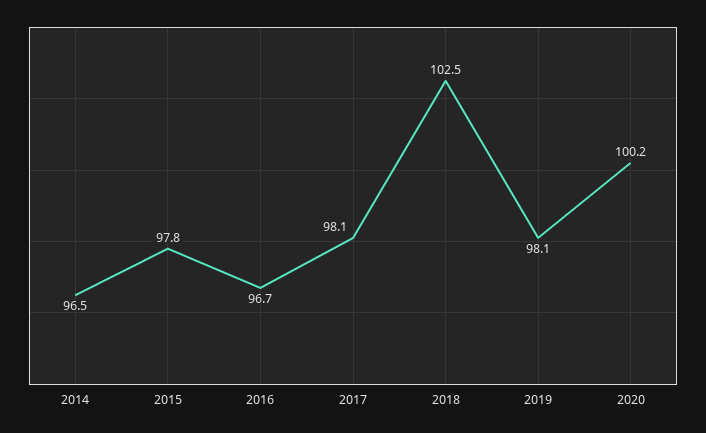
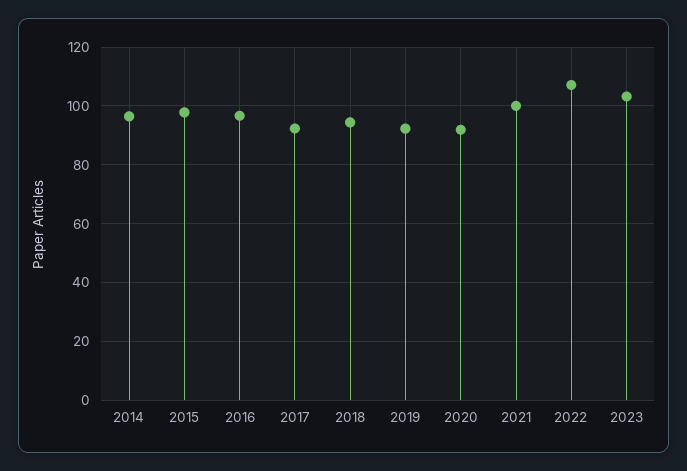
2017: 98.1 -> 92.5
2018: 102.5 -> 95
2019: 98.1 -> 92.5
2020: 100.2 -> 92.5
2021: none -> 100
2022: none -> 107.5
2023: none -> 102.5

